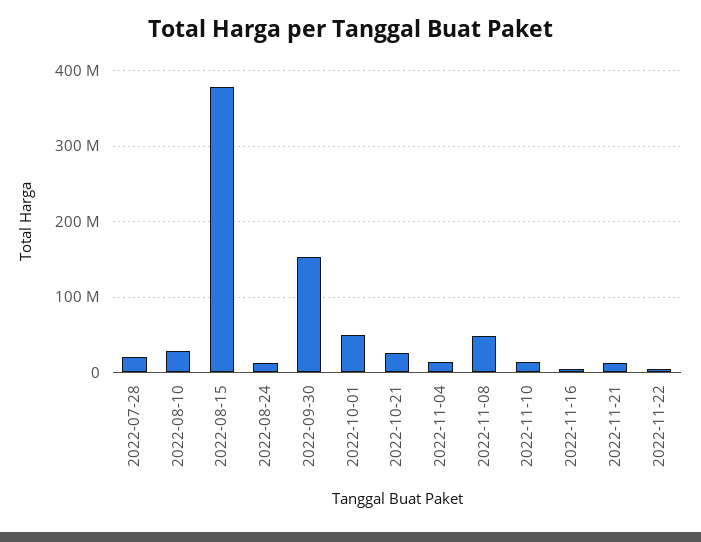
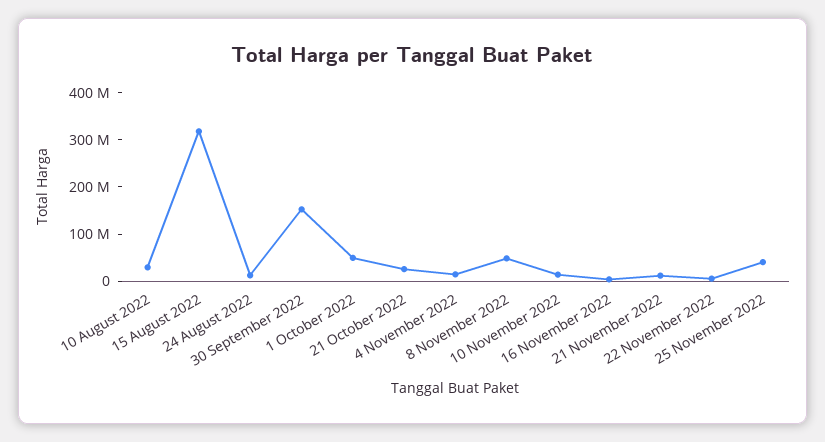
2022-07-28: 20000000 -> none
2022-08-15: 380000000 -> 320000000
25 November 2022: none -> 40000000

